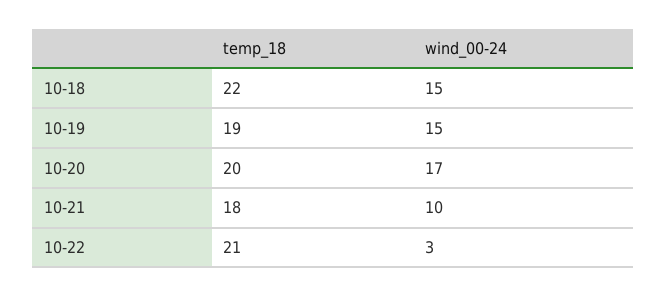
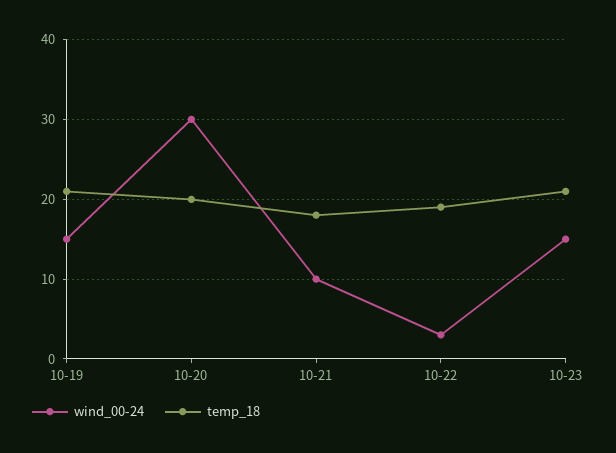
temp_18, 10-18: 22 -> none
wind_00-24, 10-18: 15 -> none
temp_18, 10-19: 19 -> 21
wind_00-24, 10-20: 17 -> 30
temp_18, 10-22: 21 -> 19
wind_00-24, 10-23: none -> 15
temp_18, 10-23: none -> 21

